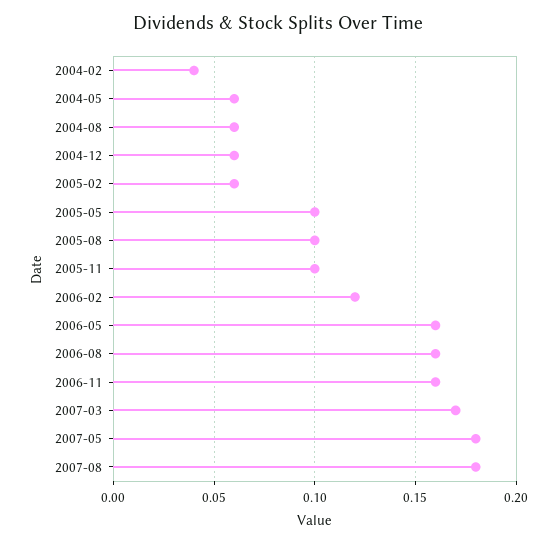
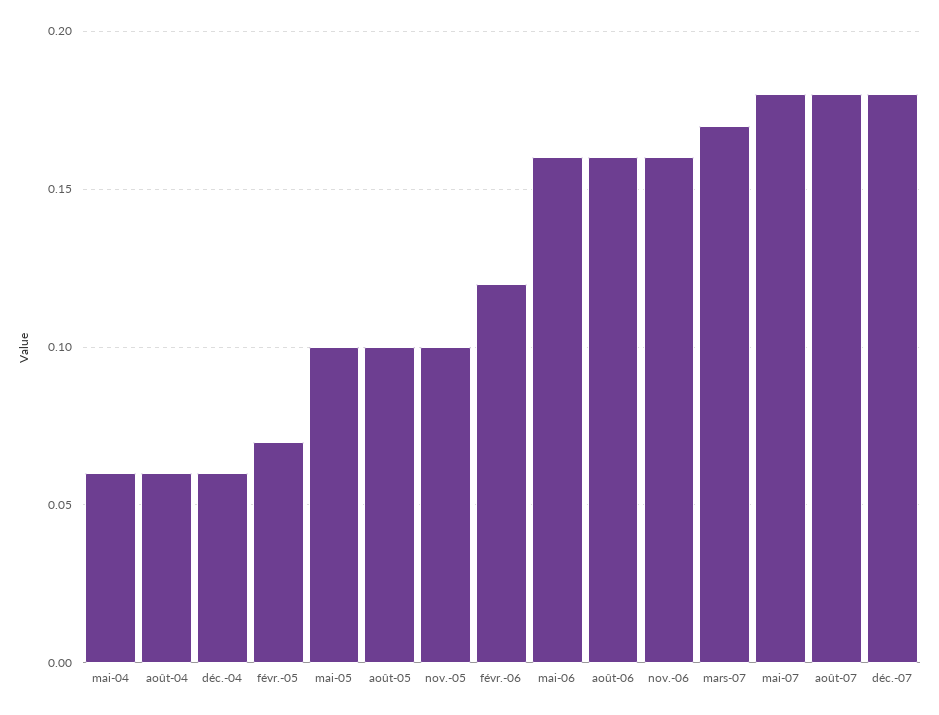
2004-02: 0.04 -> none
2005-02: 0.06 -> 0.07
déc.-07: none -> 0.18

